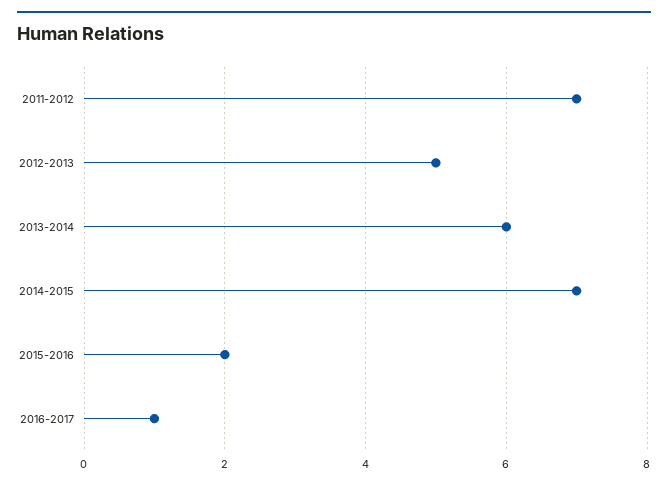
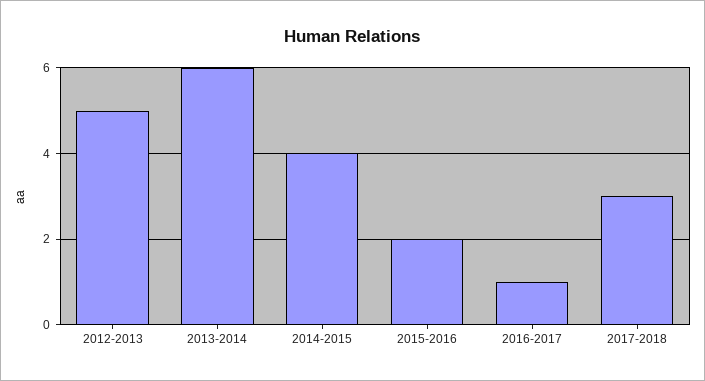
2011-2012: 7 -> none
2014-2015: 7 -> 4
2017-2018: none -> 3

